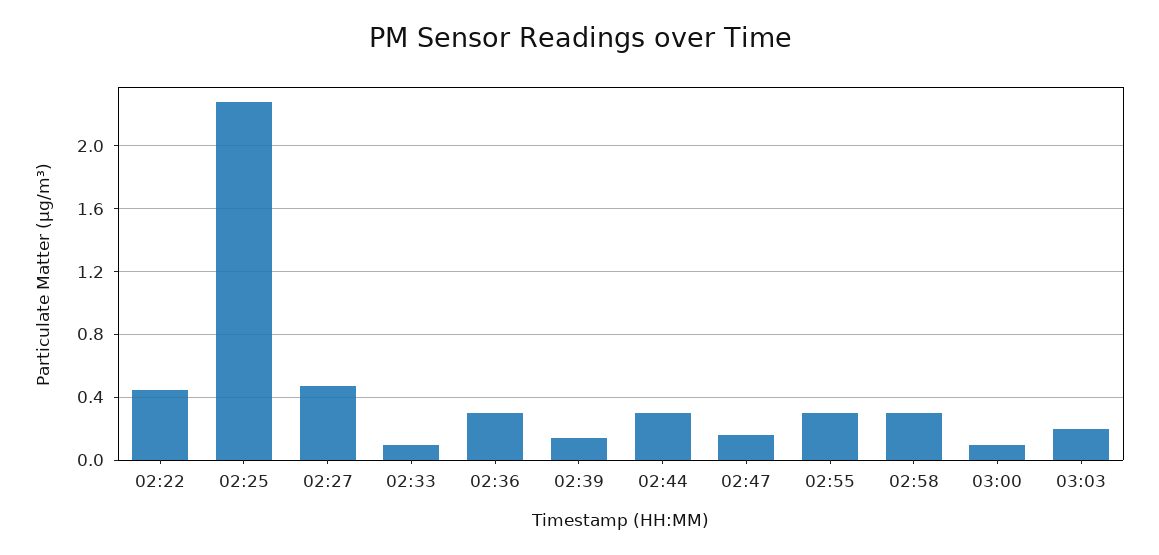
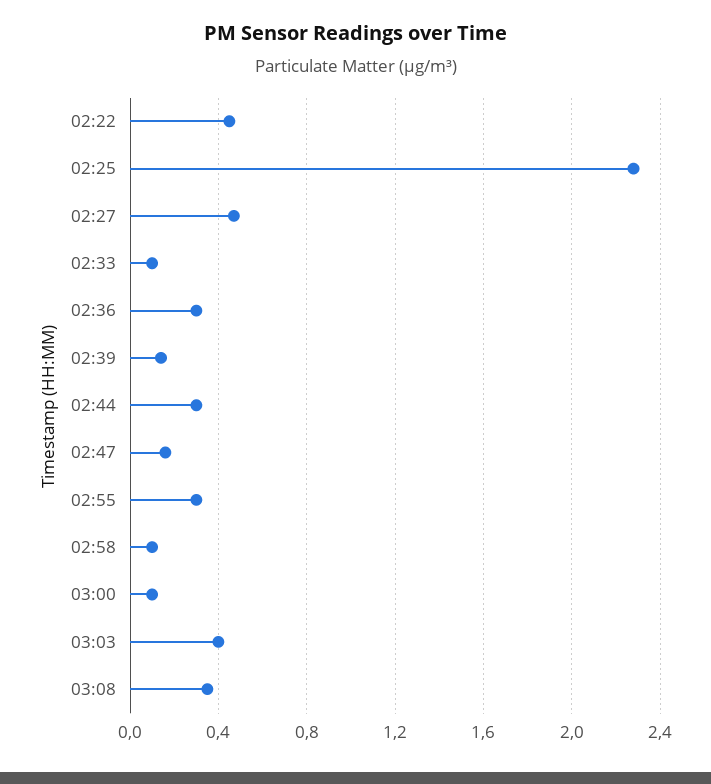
02:58: 0.3 -> 0.1
03:03: 0.2 -> 0.4
03:08: none -> 0.35

